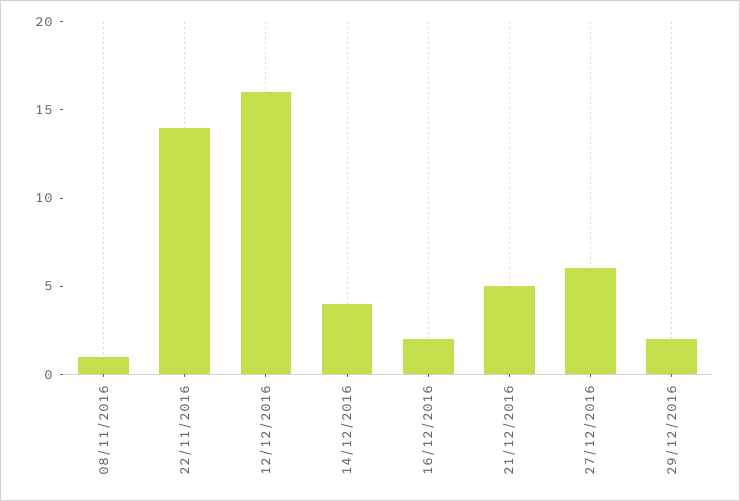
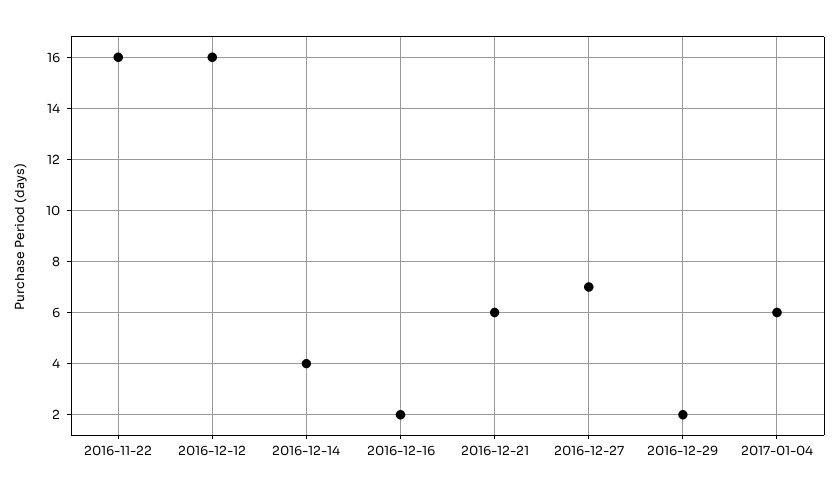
08/11/2016: 1 -> none
22/11/2016: 14 -> 16
21/12/2016: 5 -> 6
27/12/2016: 6 -> 7
2017-01-04: none -> 6

